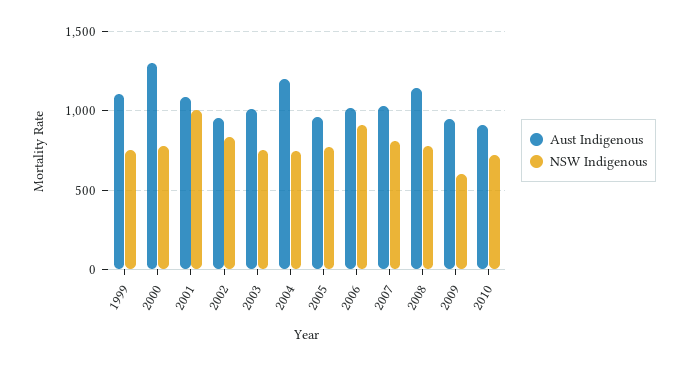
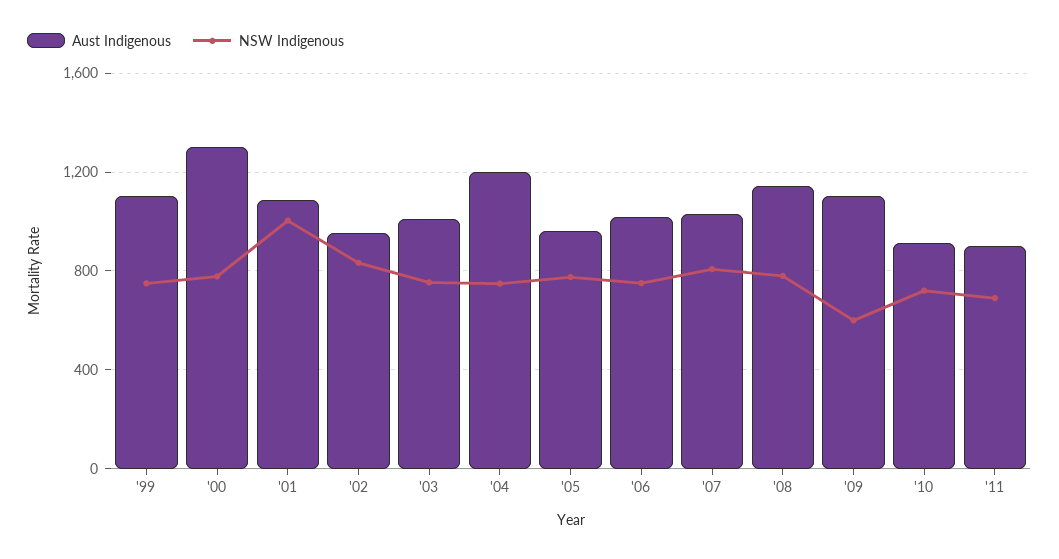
NSW Indigenous, 2006: 900 -> 750
Aust Indigenous, 2009: 950 -> 1100
Aust Indigenous, '11: none -> 900
NSW Indigenous, '11: none -> 700

